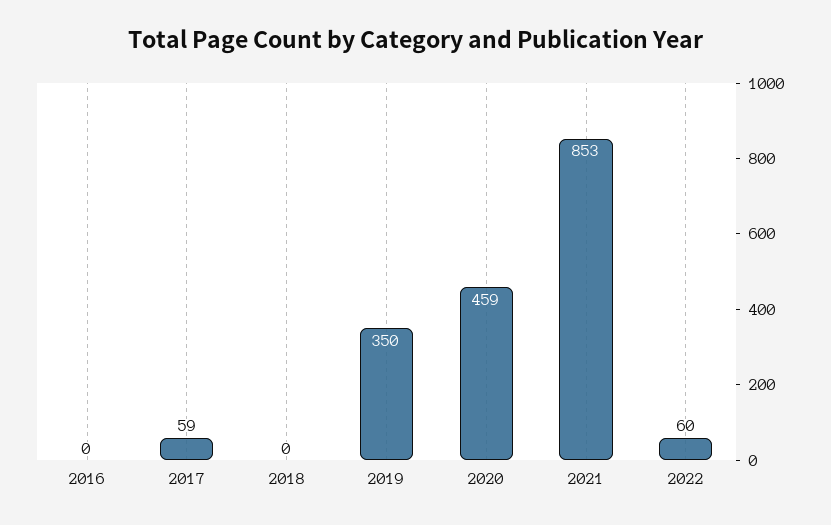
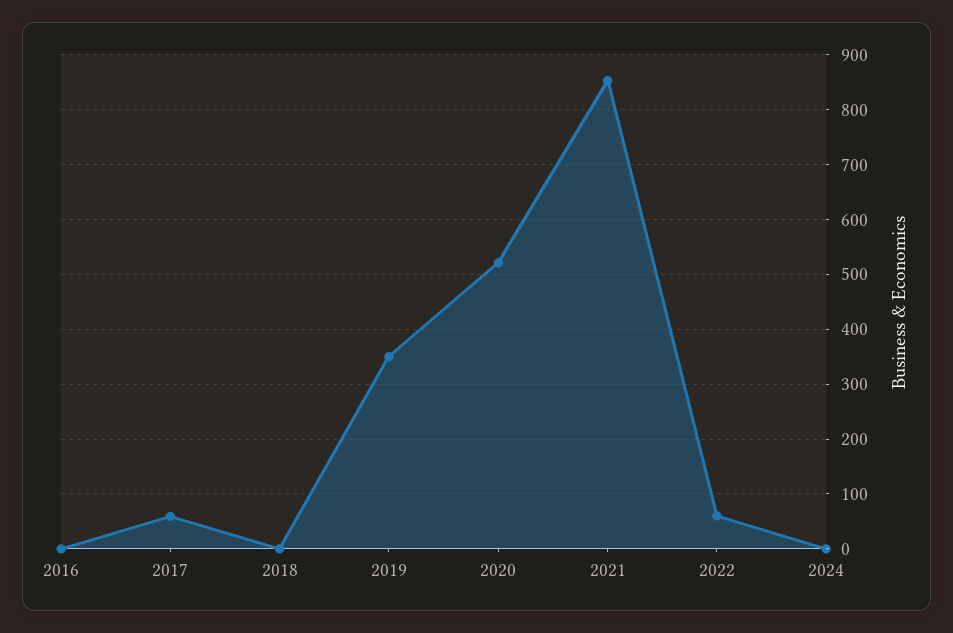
2020: 459 -> 520
2024: none -> 0

